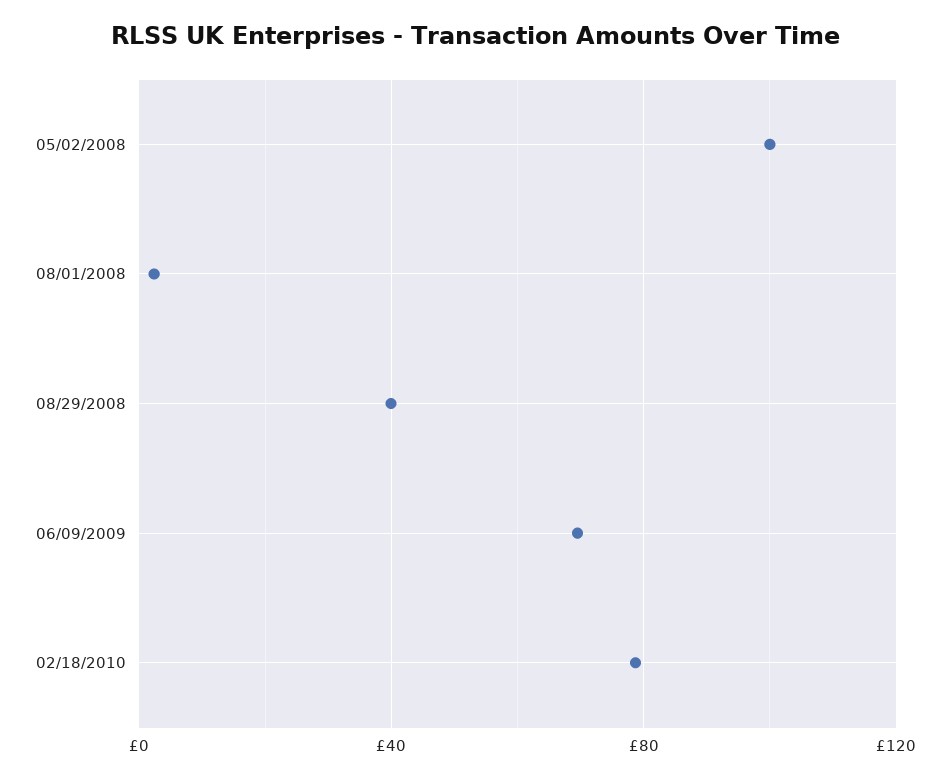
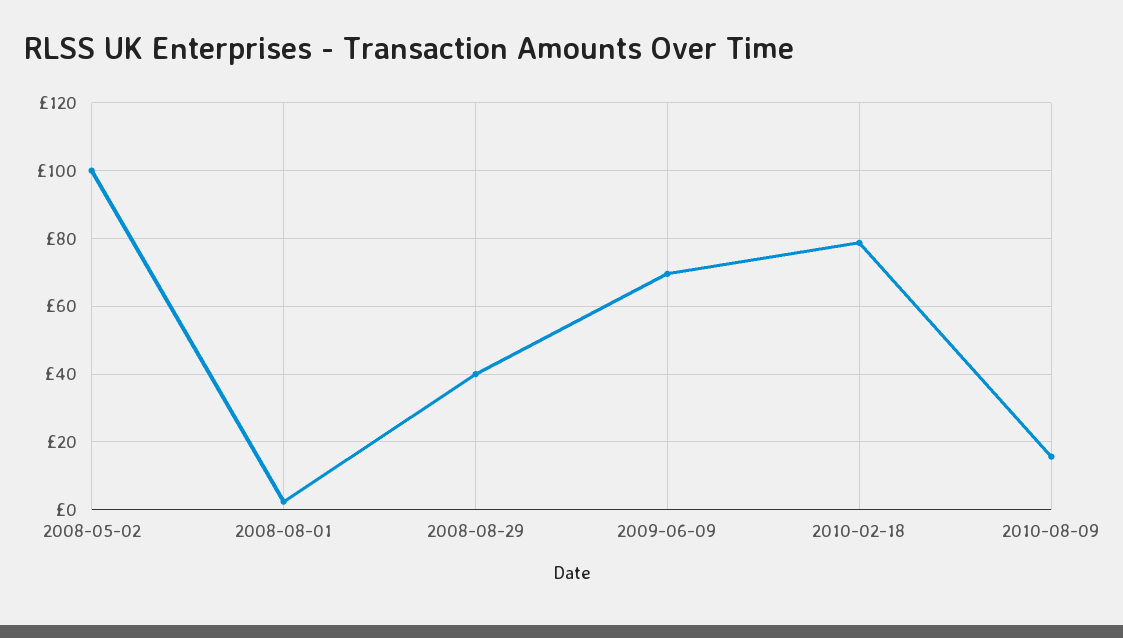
2010-08-09: none -> 16

